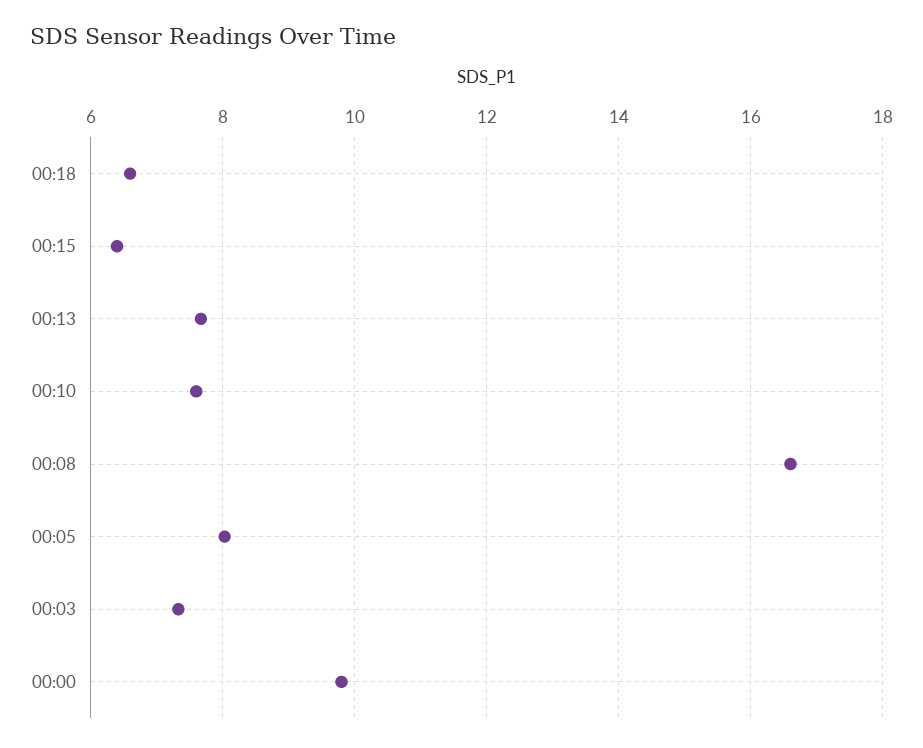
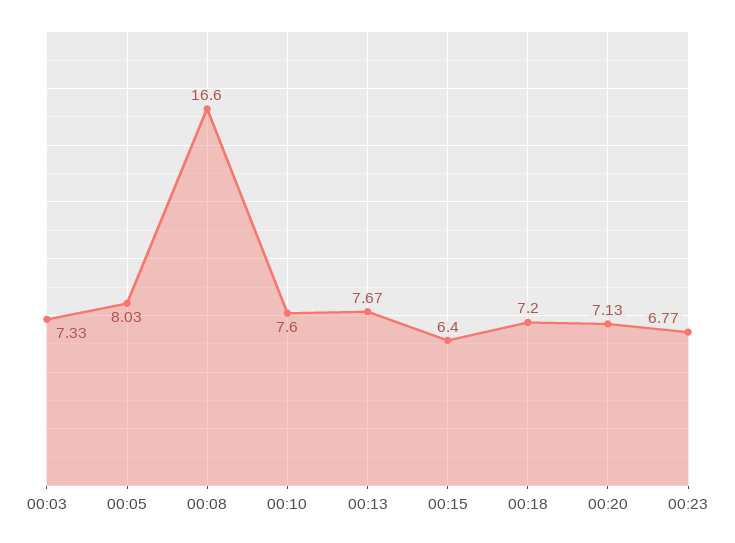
00:18: 6.6 -> 7.2
00:00: 9.8 -> none
00:20: none -> 7.13
00:23: none -> 6.77

